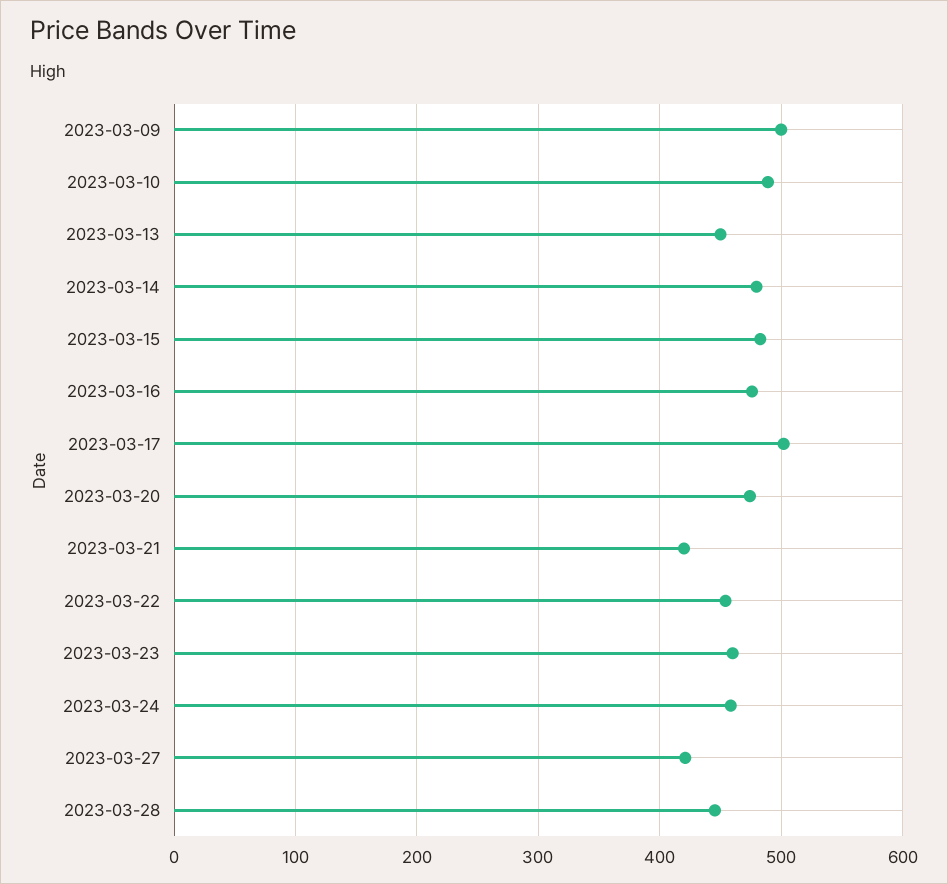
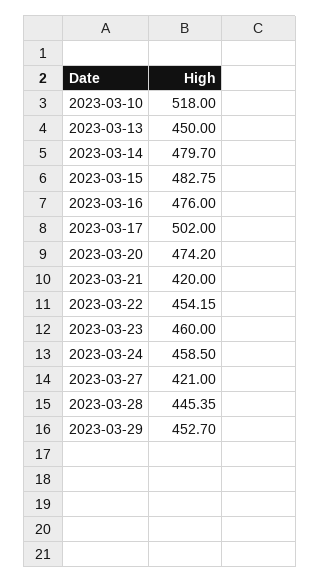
2023-03-09: 500 -> none
2023-03-10: 490 -> 518
2023-03-29: none -> 452.7

